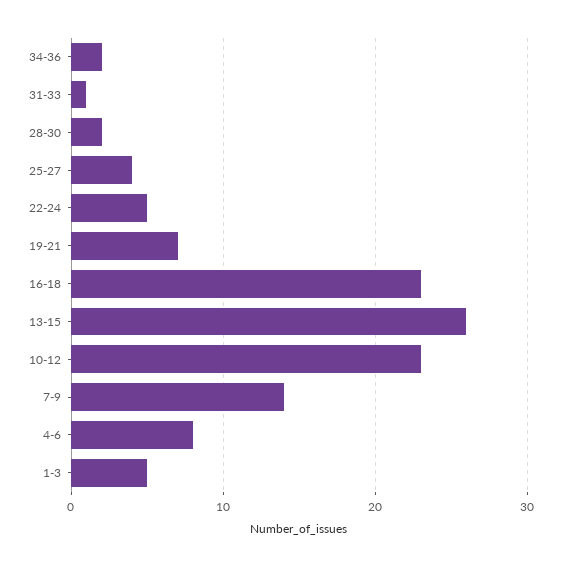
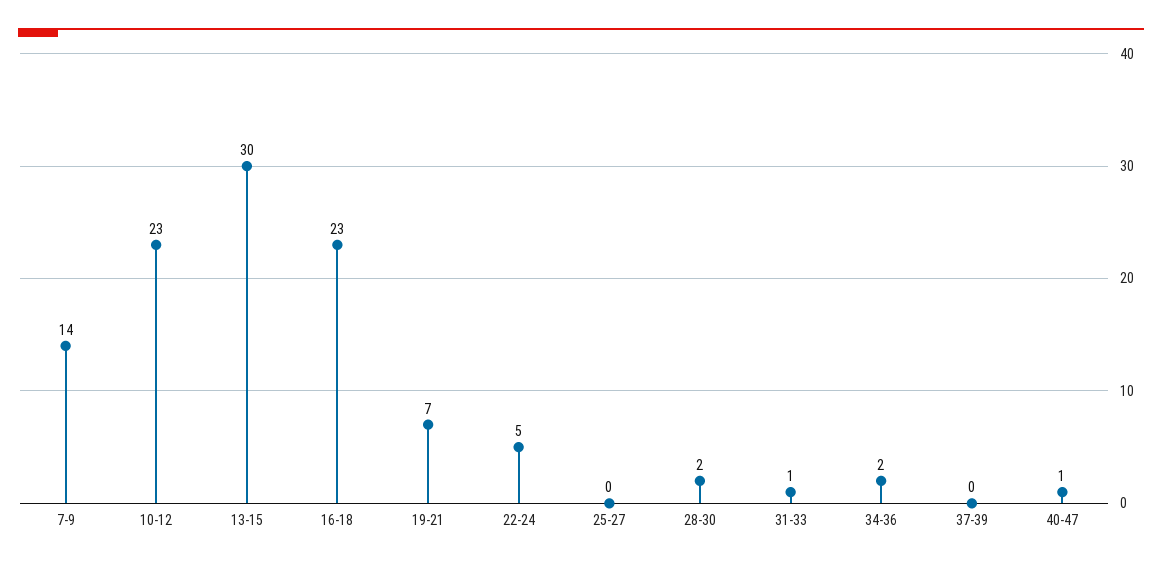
25-27: 4 -> 0
13-15: 26 -> 30
4-6: 8 -> none
1-3: 5 -> none
37-39: none -> 0
40-47: none -> 1

